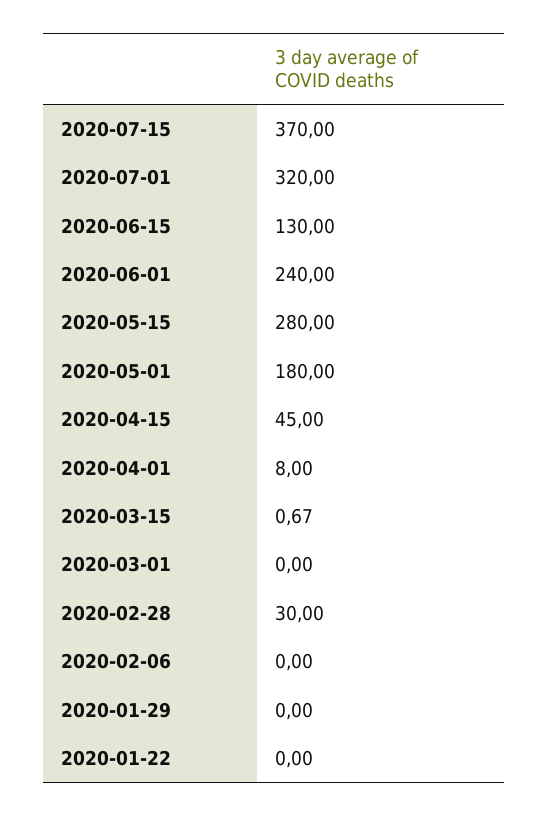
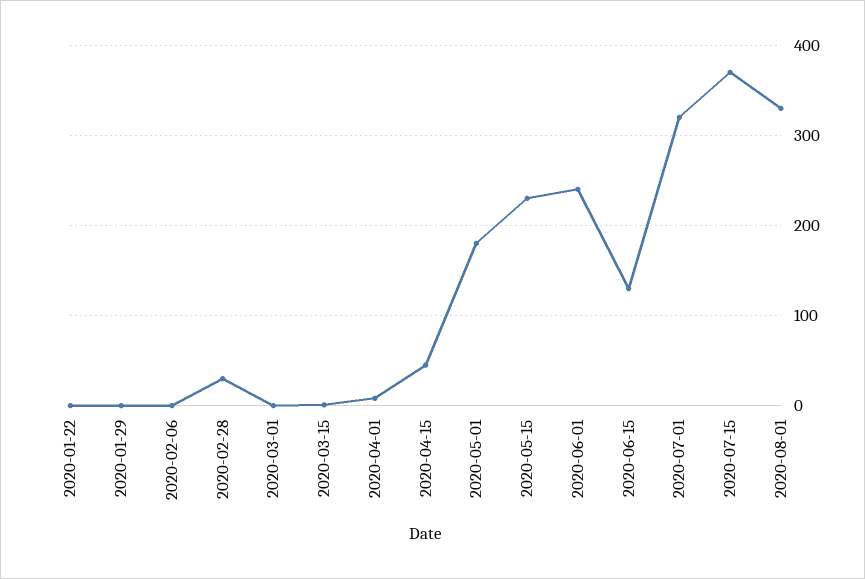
2020-05-15: 280 -> 230
2020-08-01: none -> 330

